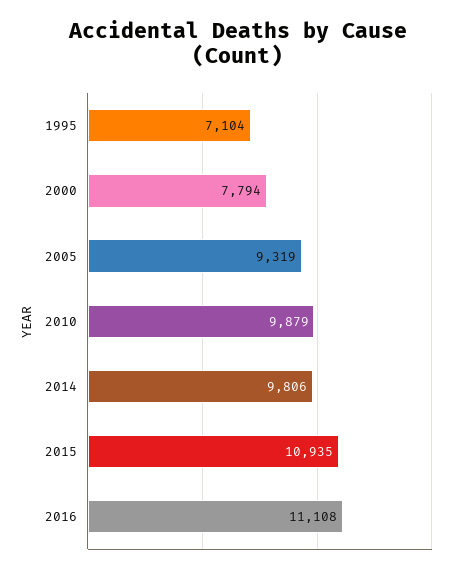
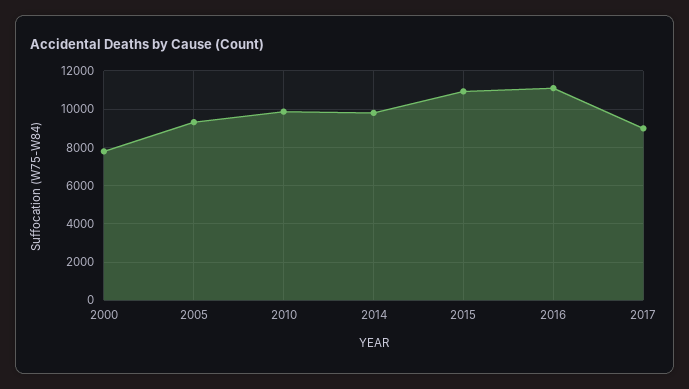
1995: 7104 -> none
2017: none -> 9000

